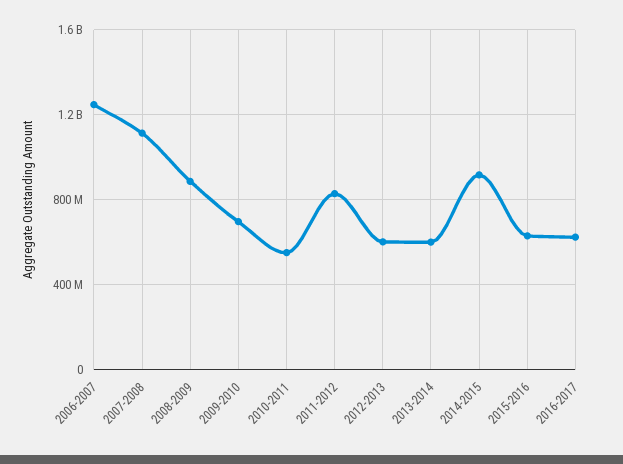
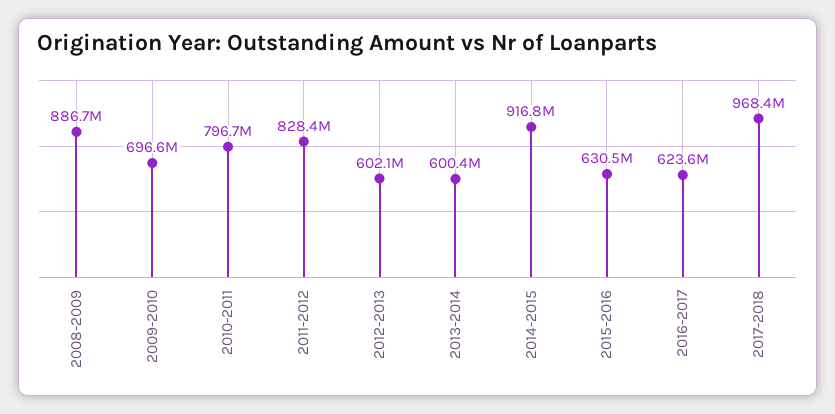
2006-2007: 1250000000 -> none
2007-2008: 1100000000 -> none
2010-2011: 550000000 -> 796700000
2017-2018: none -> 968400000

